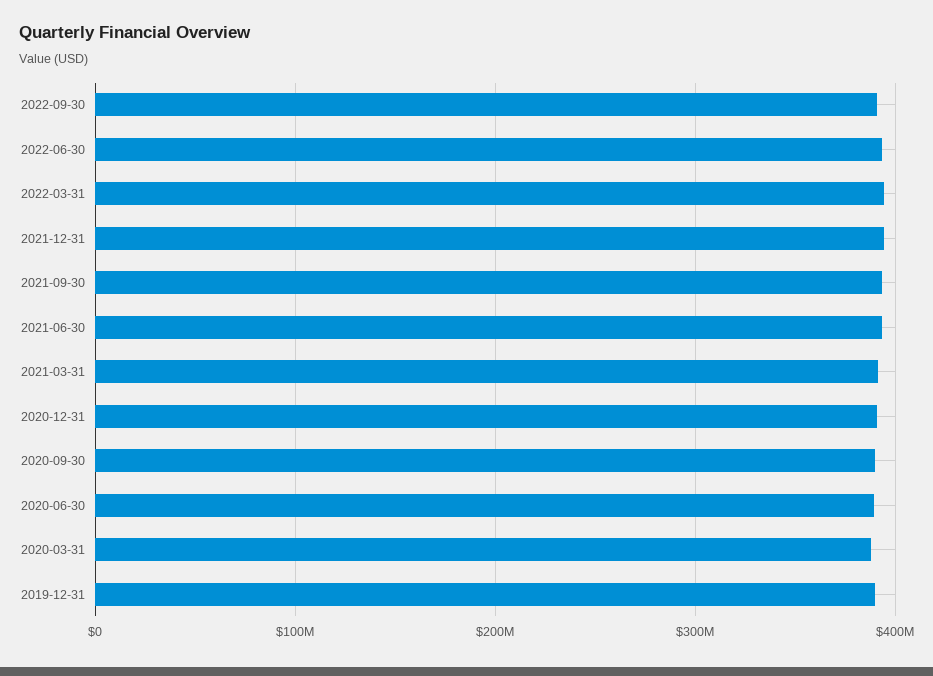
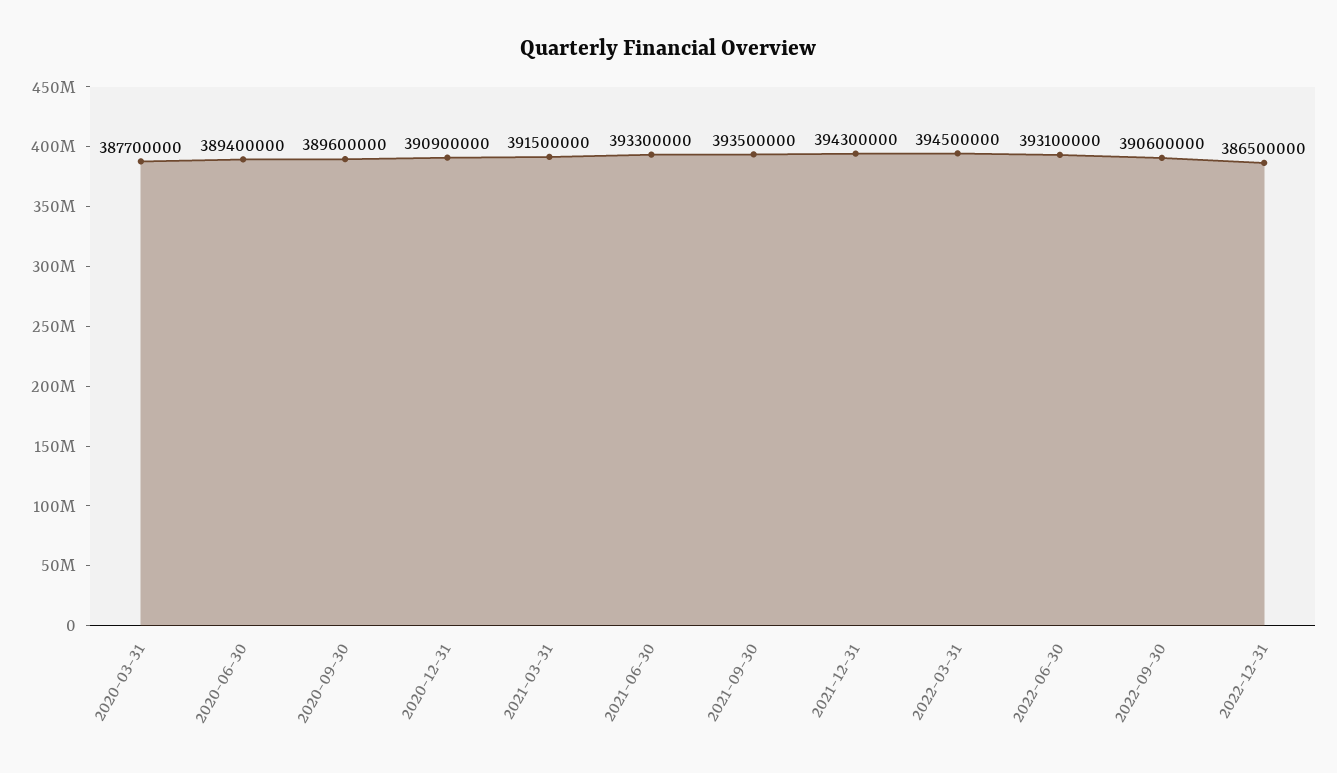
2019-12-31: 390000000 -> none
2022-12-31: none -> 386500000

